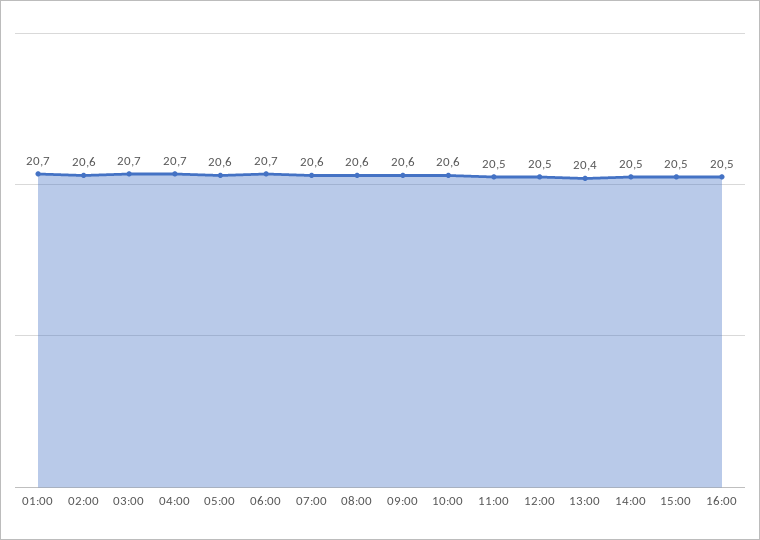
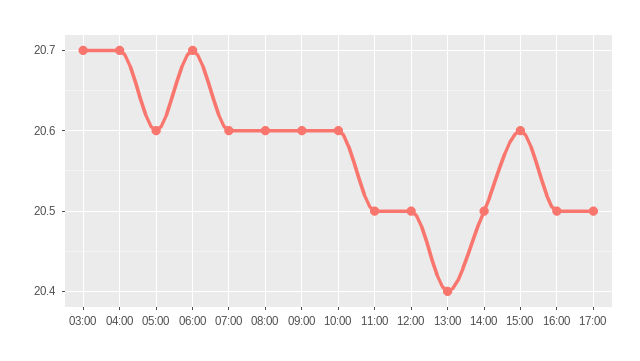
01:00: 20.7 -> none
02:00: 20.6 -> none
15:00: 20.5 -> 20.6
17:00: none -> 20.5

